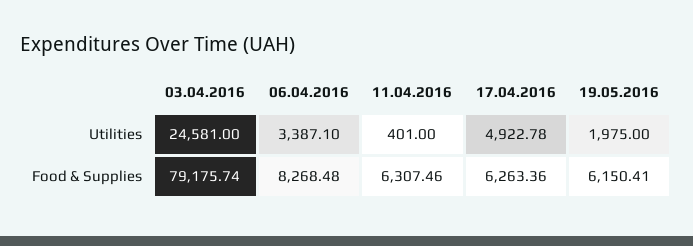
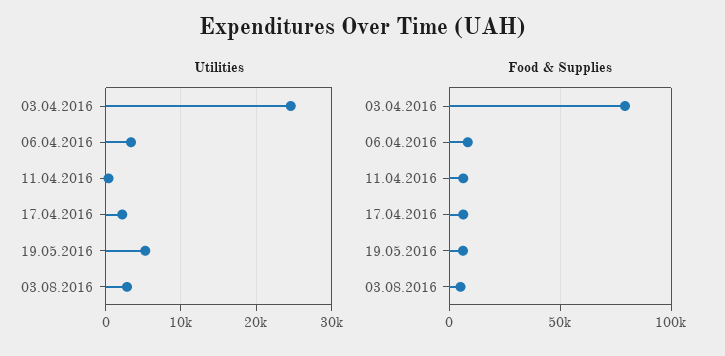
Utilities, 17.04.2016: 4922.78 -> 2000
Utilities, 19.05.2016: 1975 -> 5000
Utilities, 03.08.2016: none -> 3000
Food & Supplies, 03.08.2016: none -> 5000

